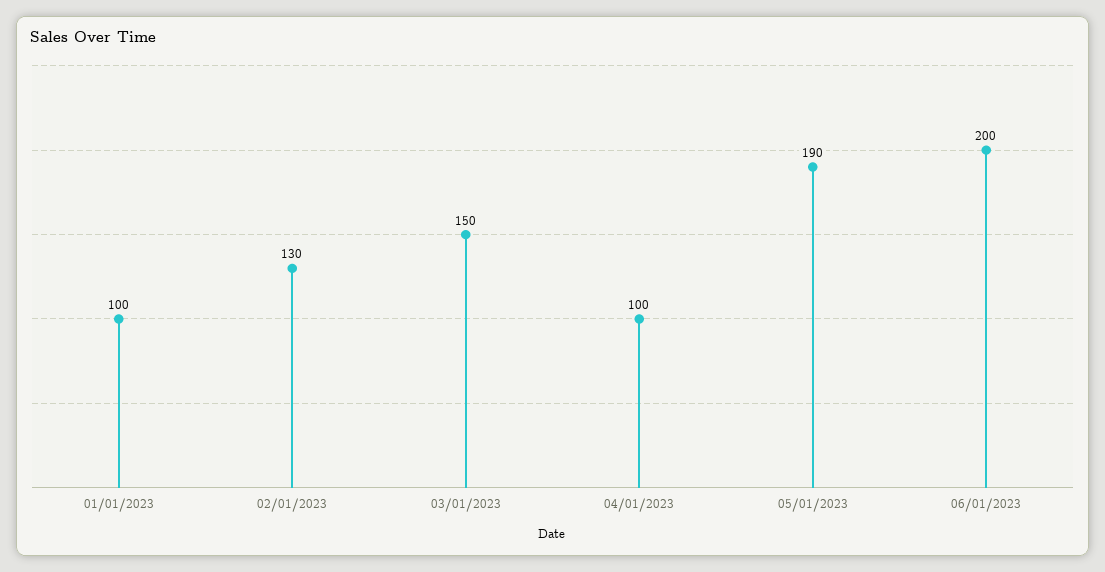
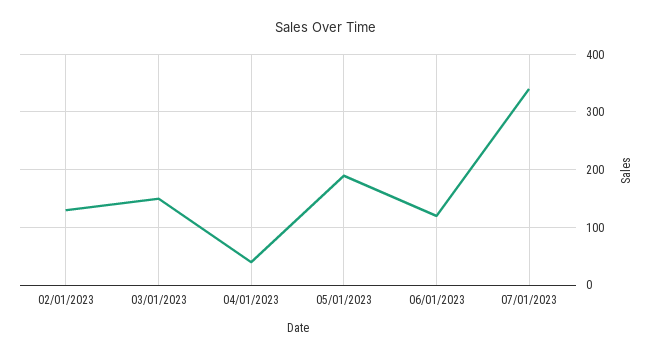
01/01/2023: 100 -> none
04/01/2023: 100 -> 40
06/01/2023: 200 -> 120
07/01/2023: none -> 340

